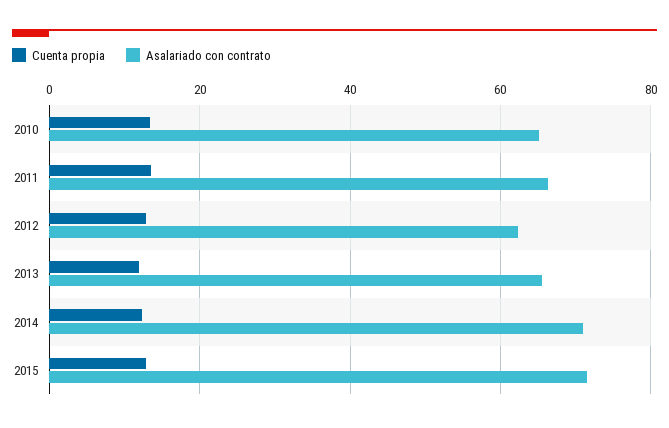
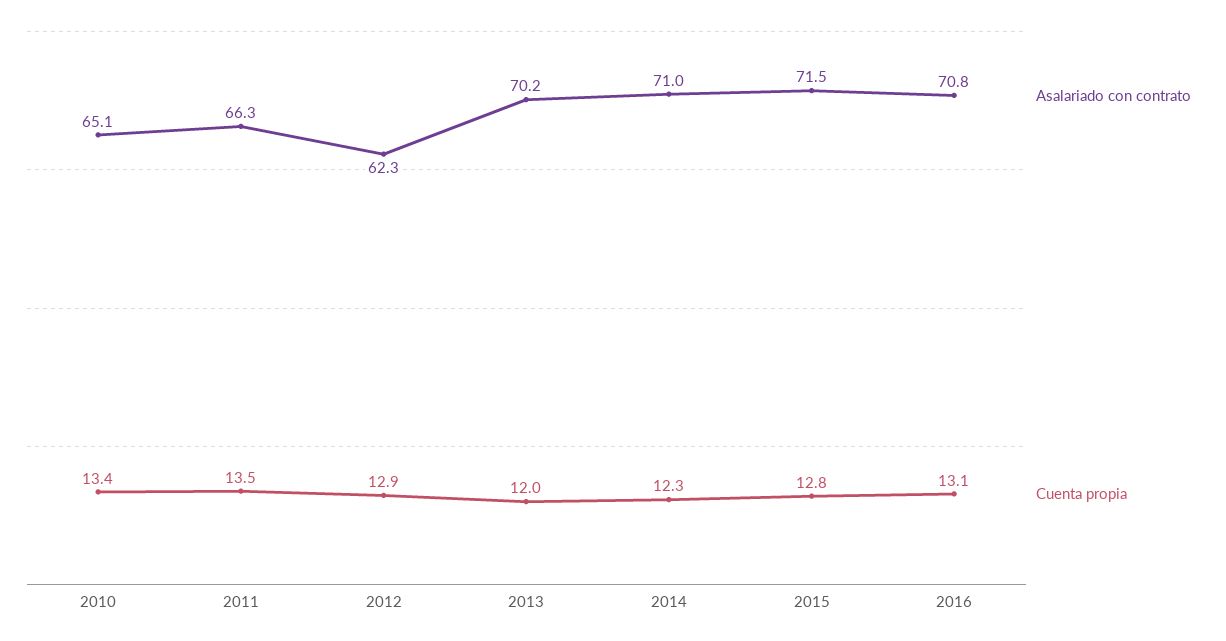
Asalariado con contrato, 2013: 66 -> 70.2
Asalariado con contrato, 2016: none -> 70.8
Cuenta propia, 2016: none -> 13.1

